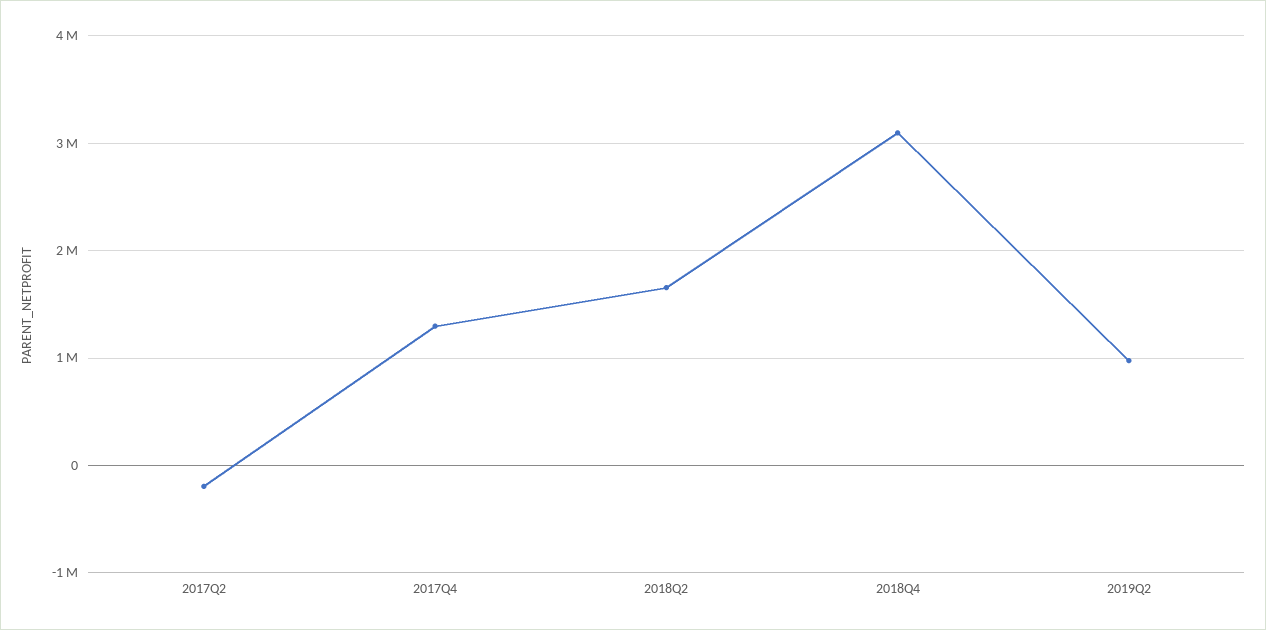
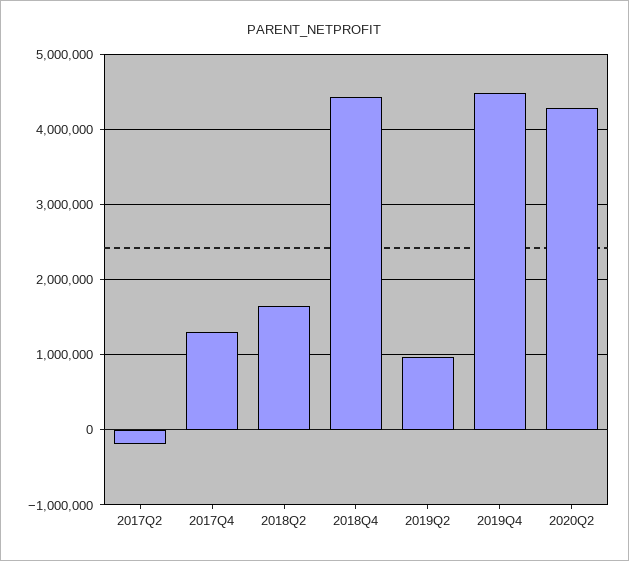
2018Q4: 3100000 -> 4400000
2019Q4: none -> 4500000
2020Q2: none -> 4300000

